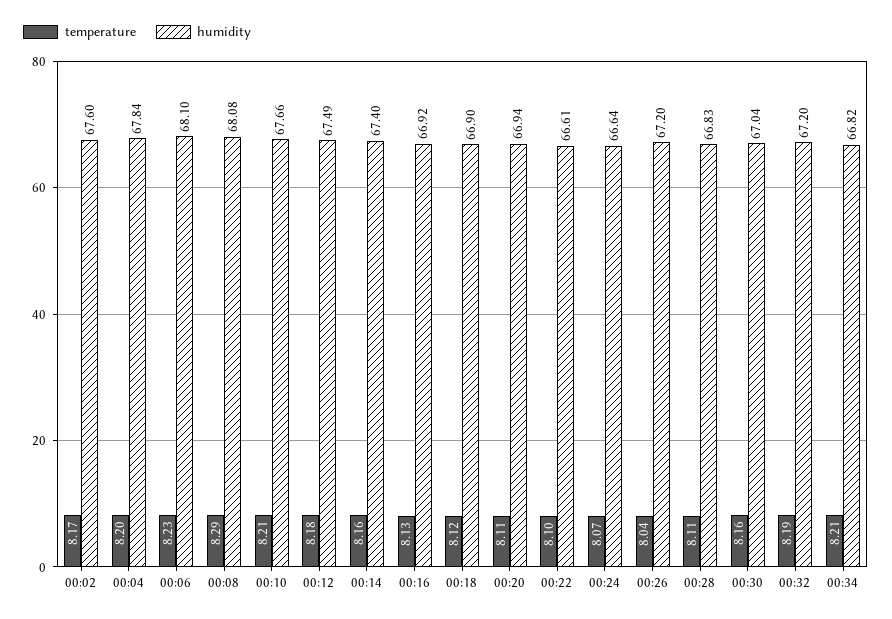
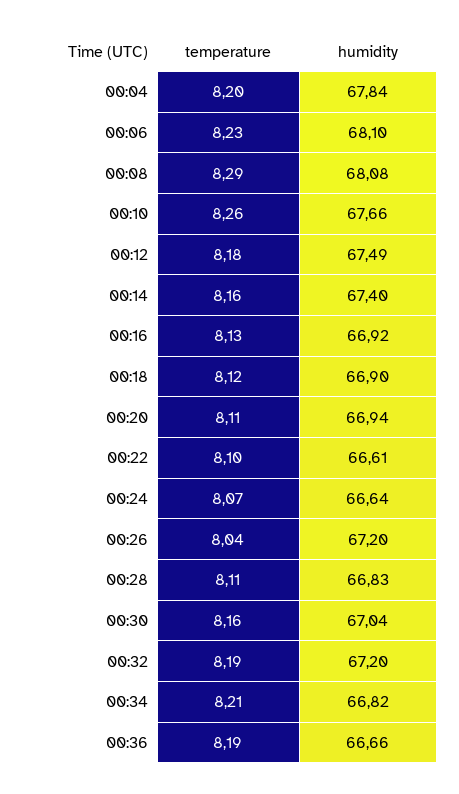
temperature, 00:02: 8.17 -> none
humidity, 00:02: 67.6 -> none
temperature, 00:10: 8.21 -> 8.26
temperature, 00:36: none -> 8.19
humidity, 00:36: none -> 66.66

